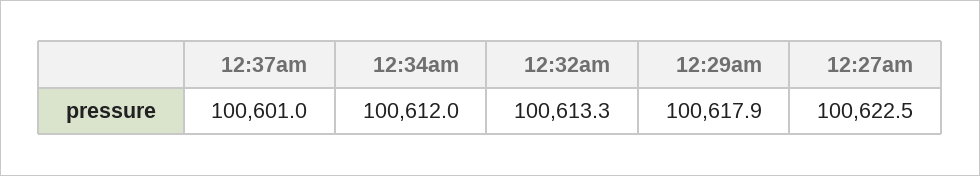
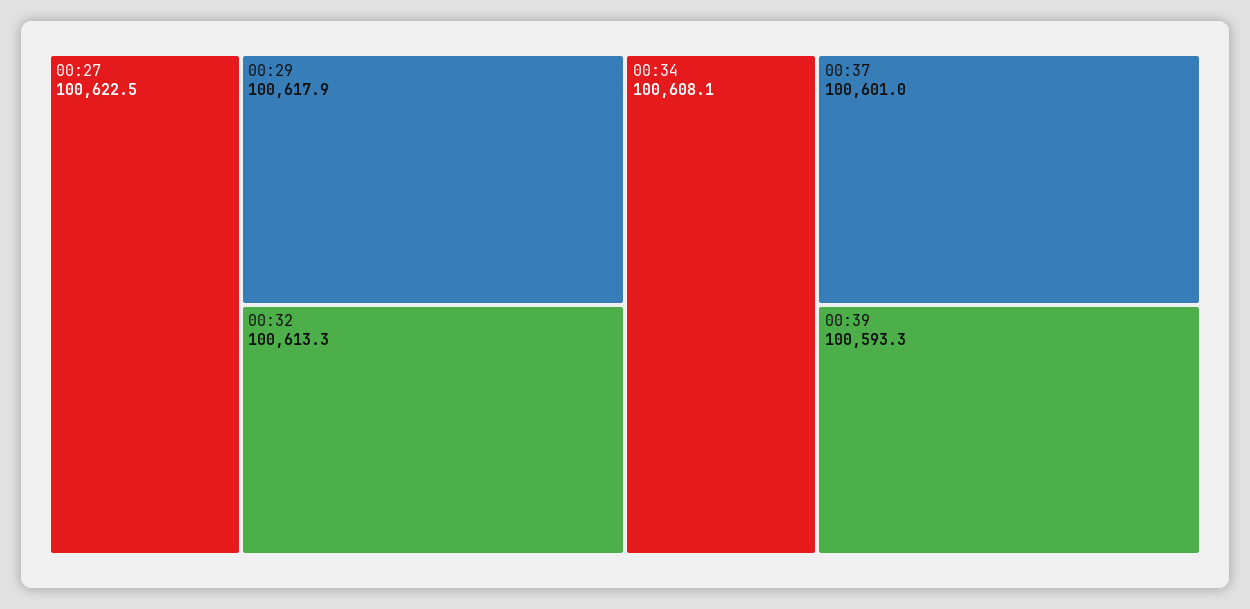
12:34am: 100612 -> 100608.1
00:39: none -> 100593.3

